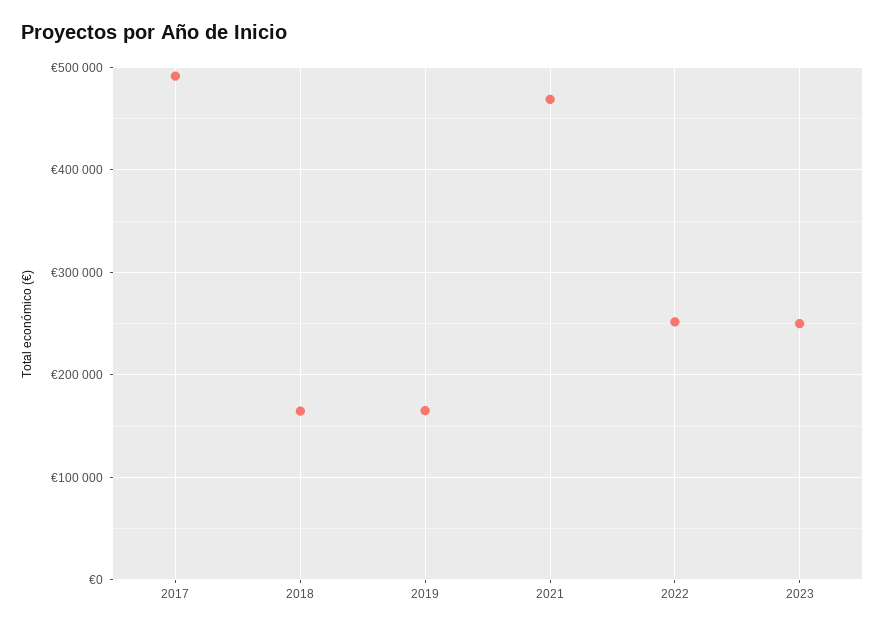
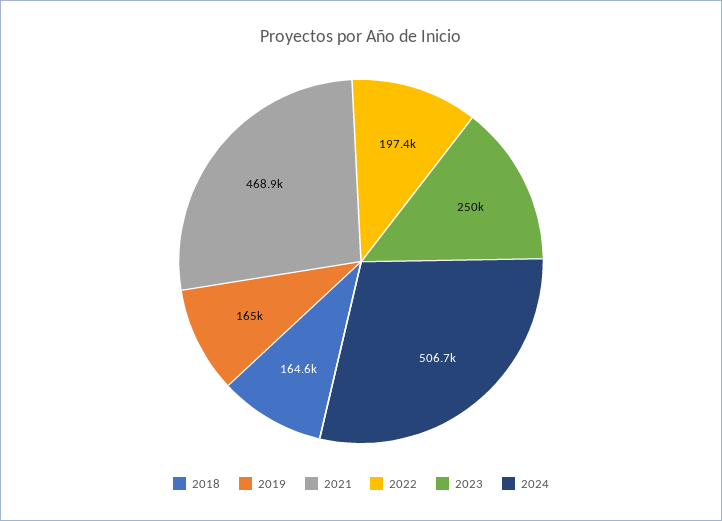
2017: 490000 -> none
2022: 250000 -> 197400
2024: none -> 506700

